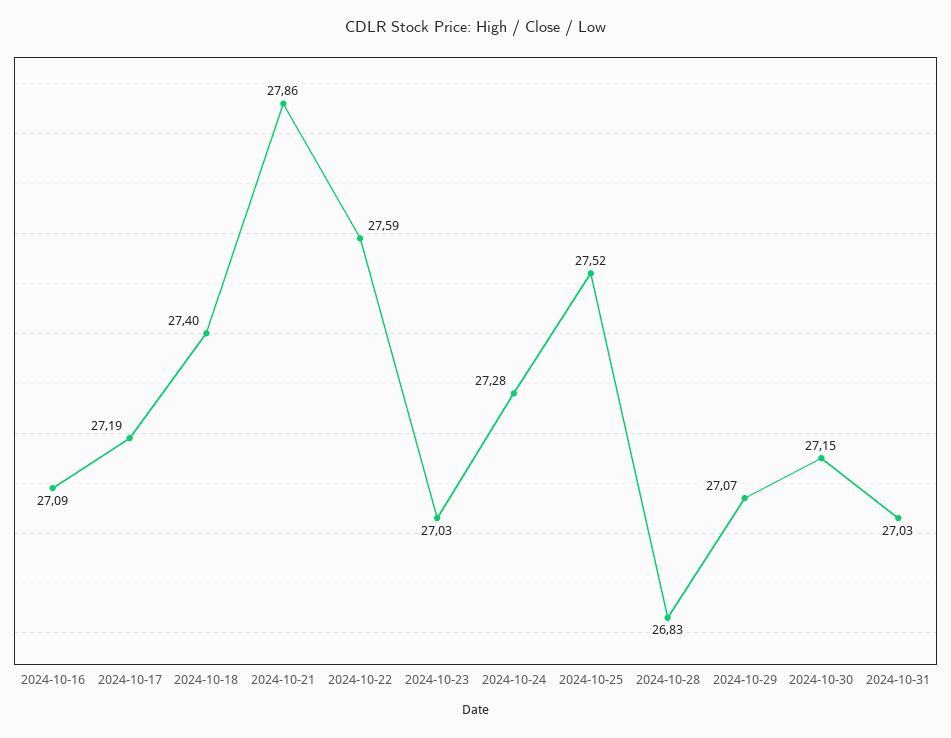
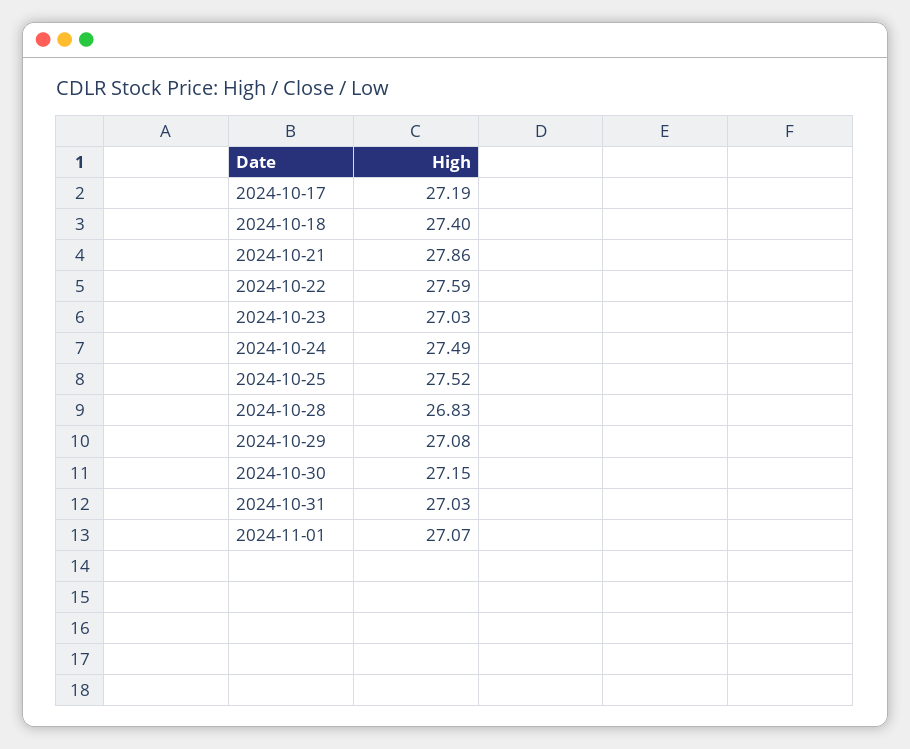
2024-10-16: 27.09 -> none
2024-10-24: 27.28 -> 27.49
2024-10-29: 27.07 -> 27.08
2024-11-01: none -> 27.07

